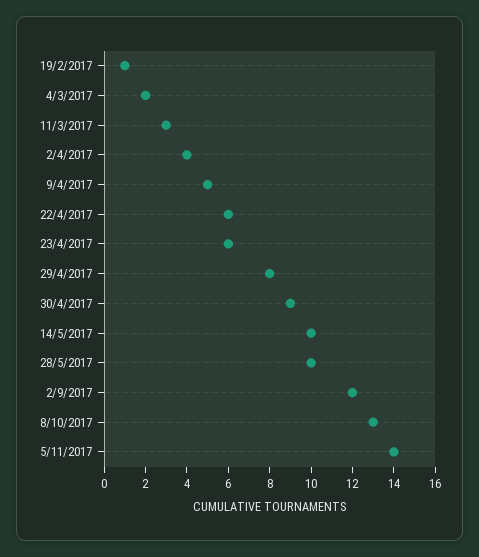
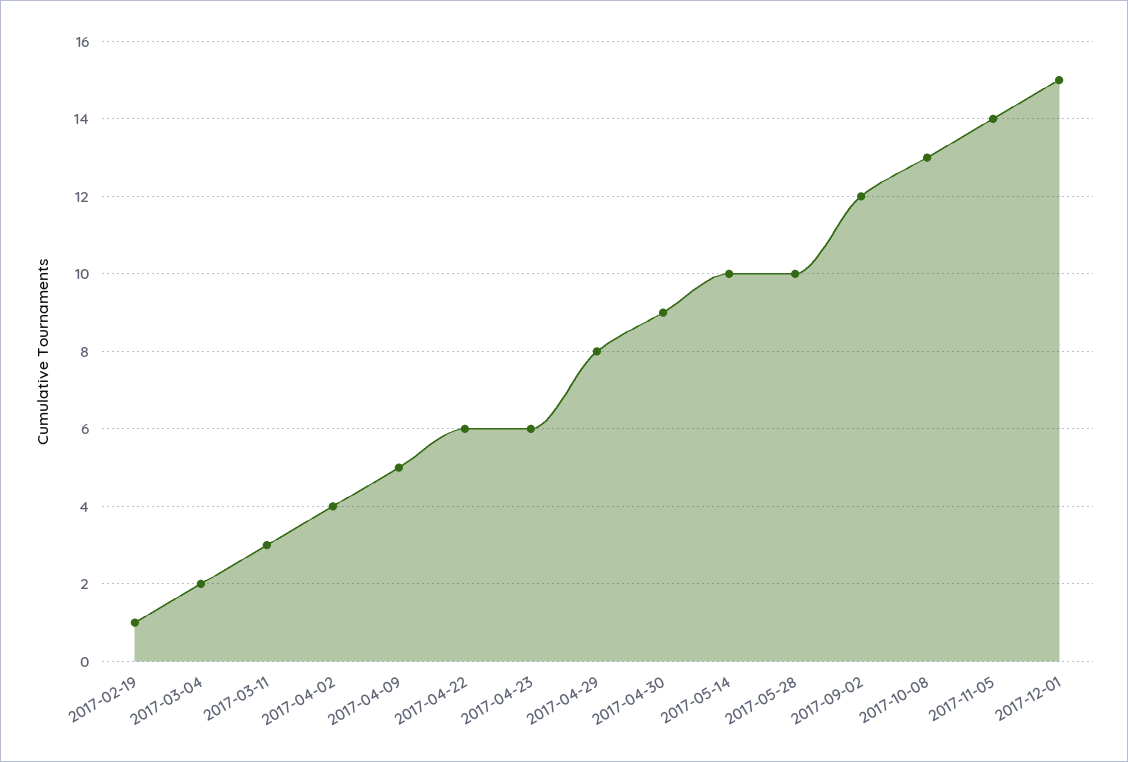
2017-12-01: none -> 15

